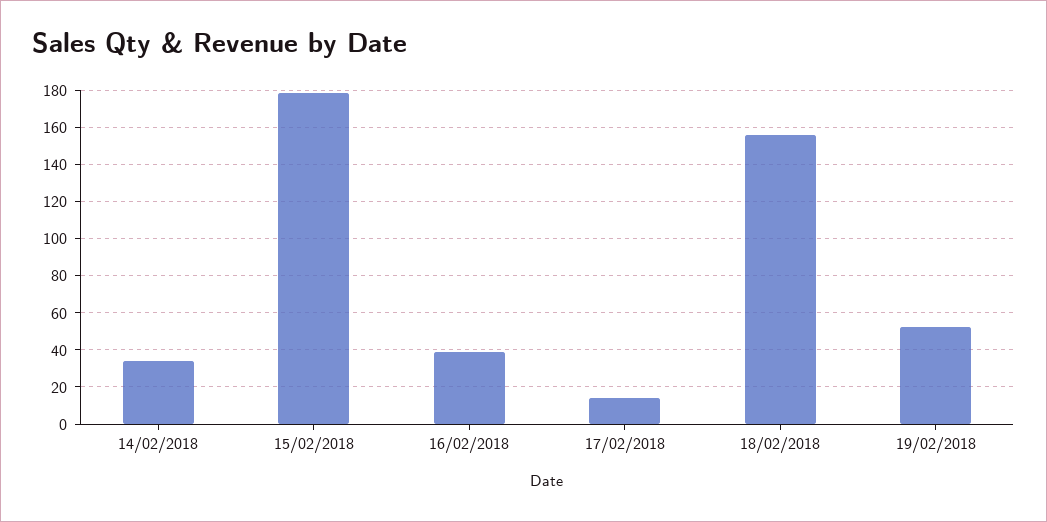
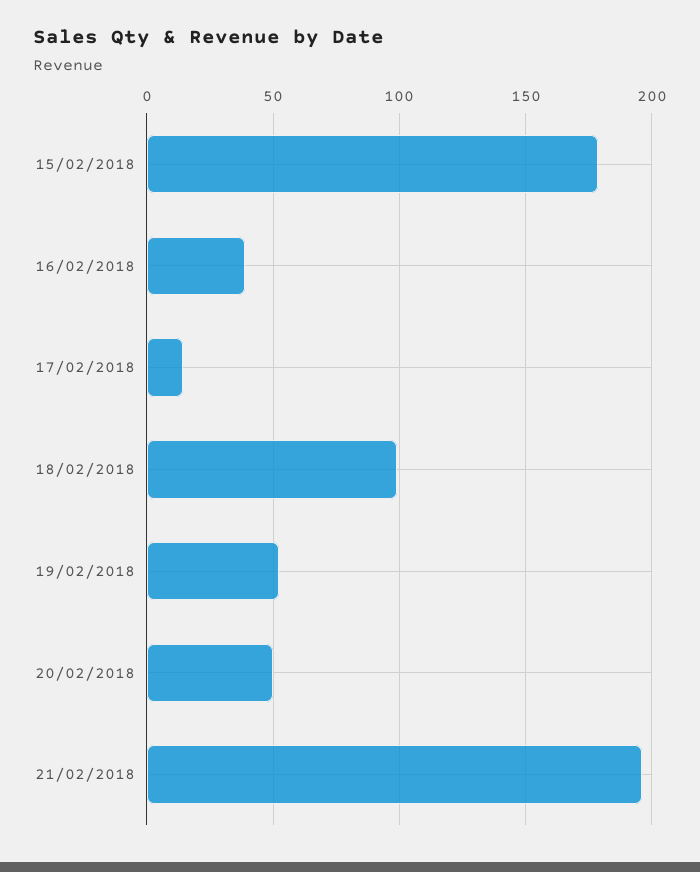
14/02/2018: 35 -> none
18/02/2018: 155 -> 100
20/02/2018: none -> 50
21/02/2018: none -> 195

